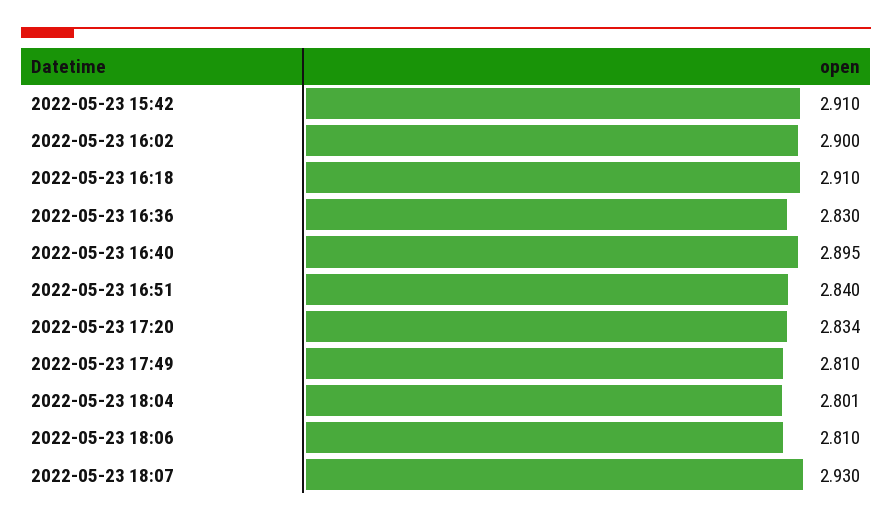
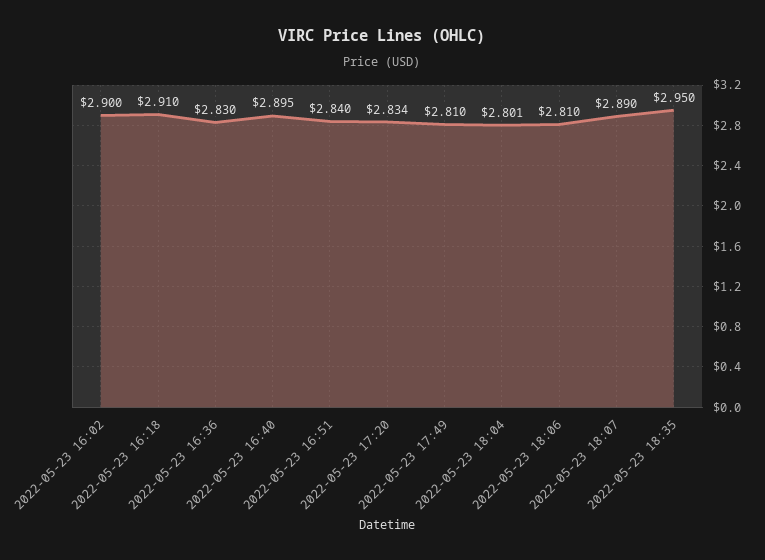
2022-05-23 15:42: 2.91 -> none
2022-05-23 18:07: 2.93 -> 2.89
2022-05-23 18:35: none -> 2.95

